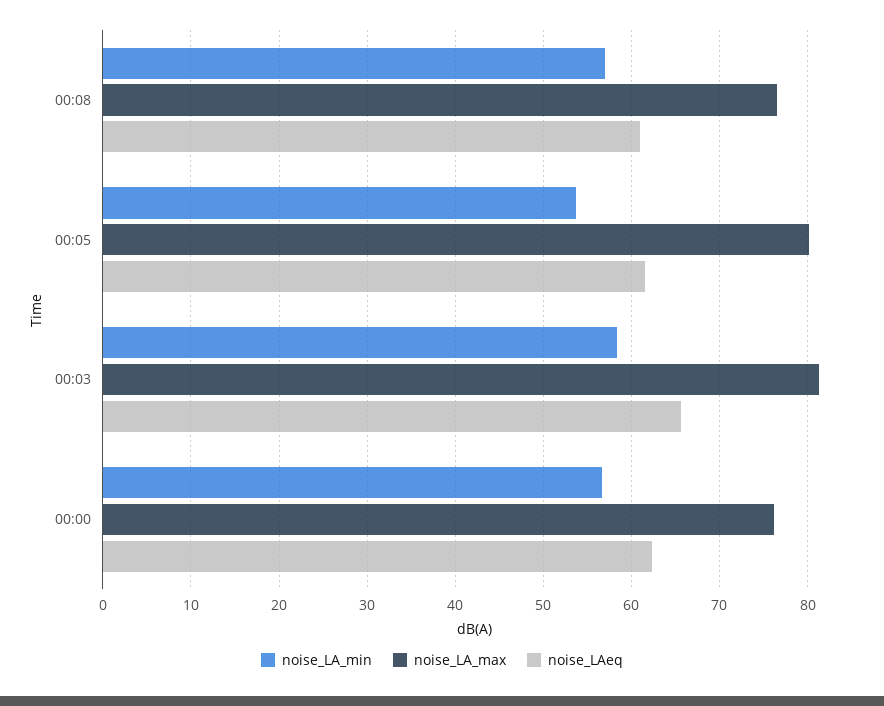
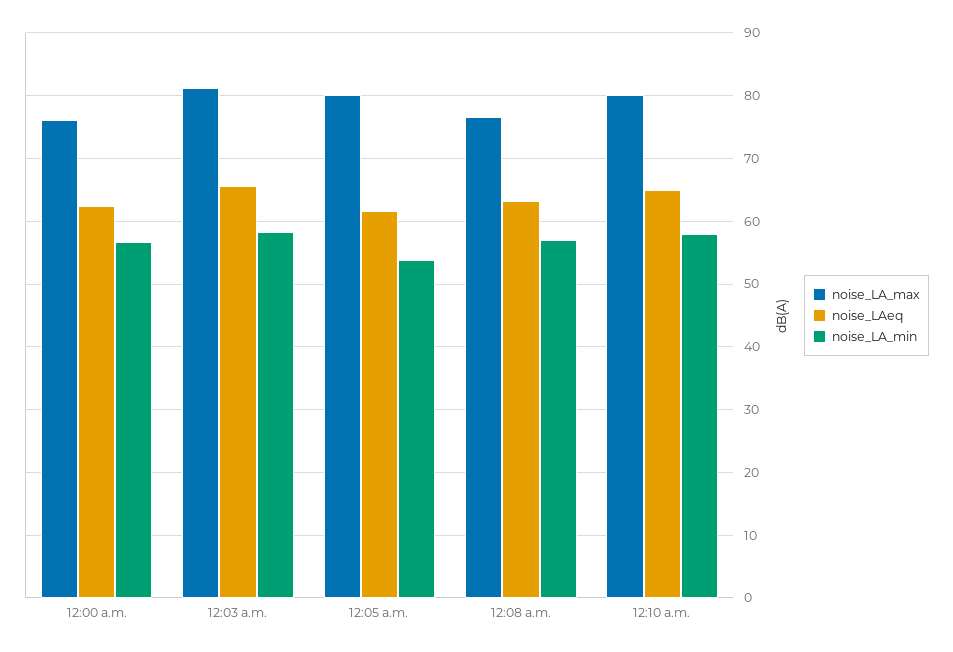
noise_LAeq, 00:08: 61 -> 63
noise_LA_max, 12:10 a.m.: none -> 80
noise_LAeq, 12:10 a.m.: none -> 65
noise_LA_min, 12:10 a.m.: none -> 58

